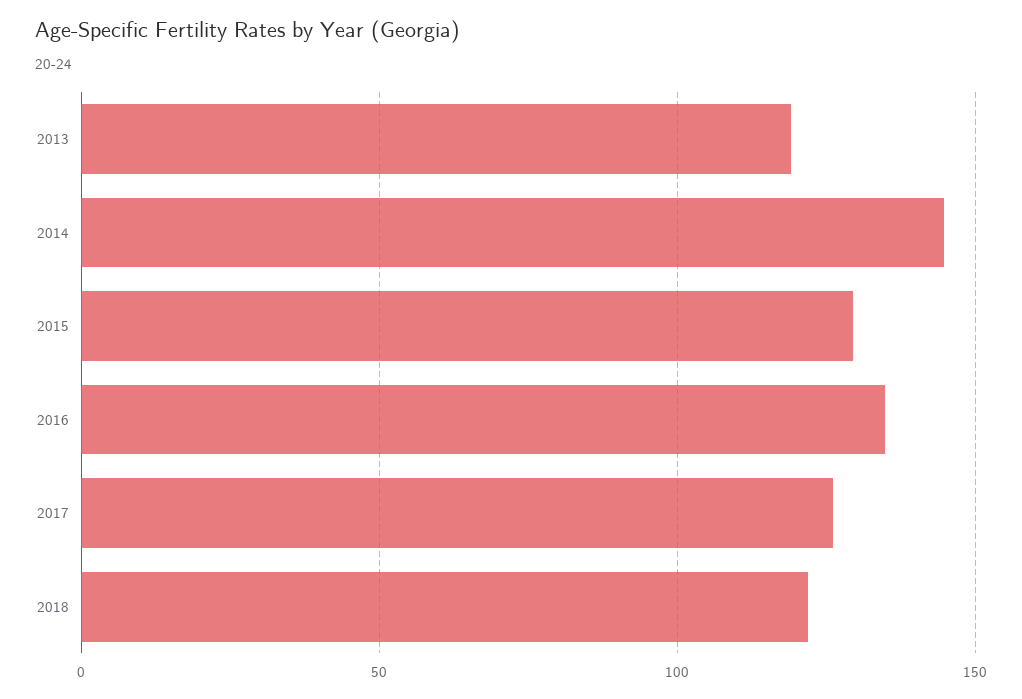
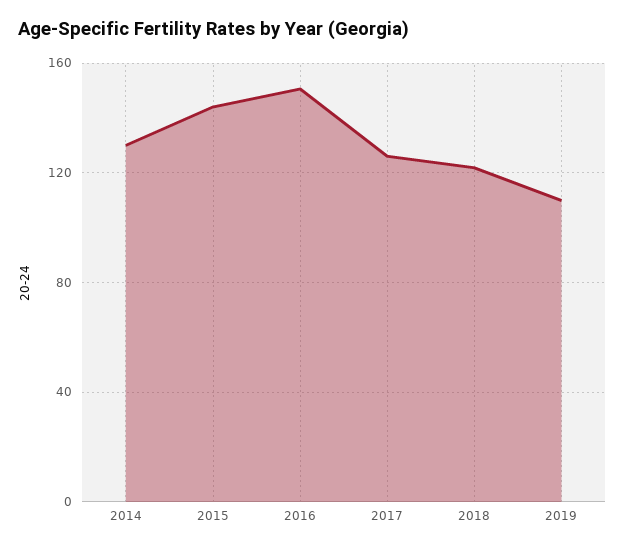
2013: 120 -> none
2014: 145 -> 130
2015: 130 -> 145
2016: 135 -> 150
2019: none -> 110

